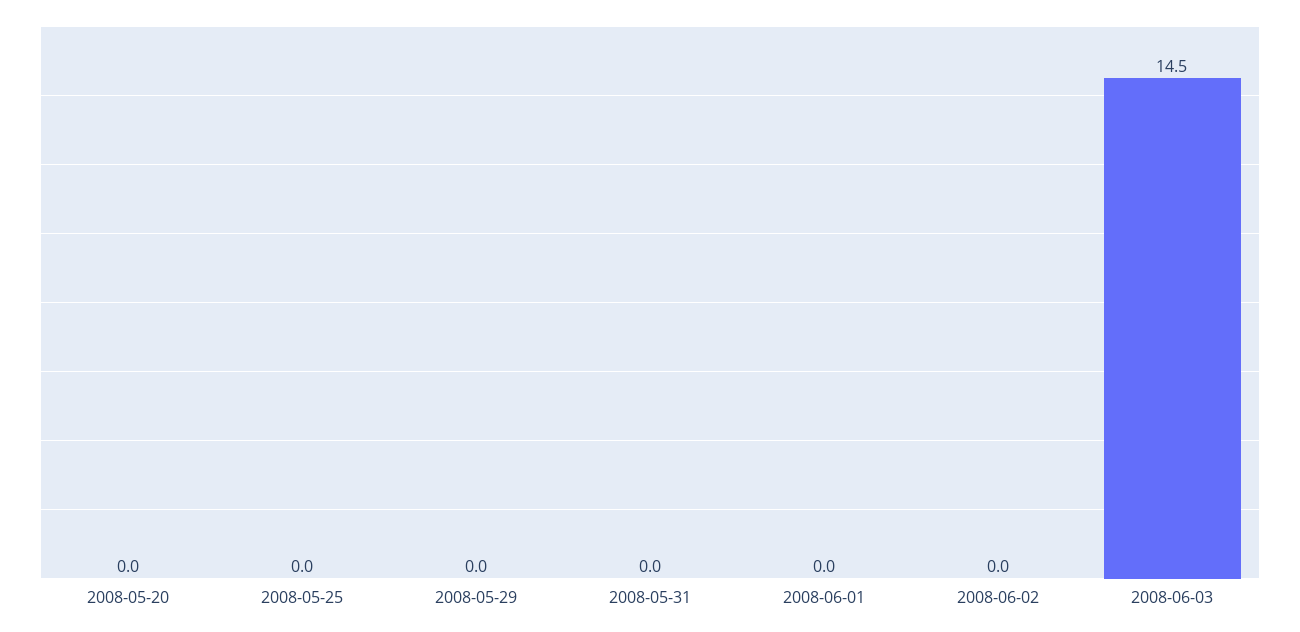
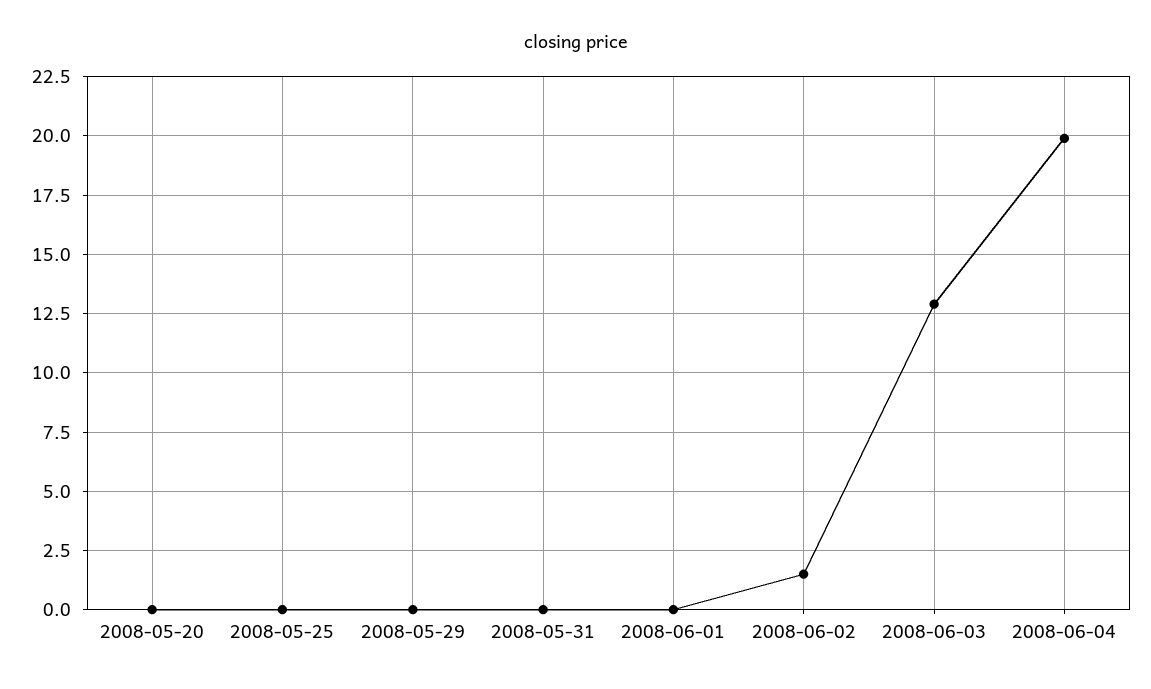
2008-06-02: 0 -> 1.5
2008-06-03: 14.5 -> 13
2008-06-04: none -> 20

